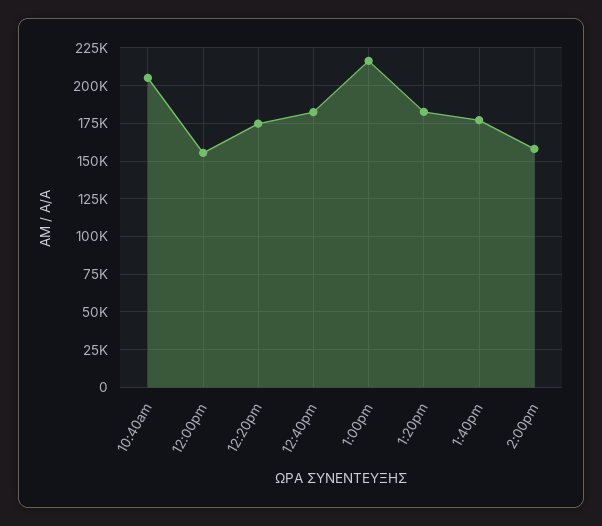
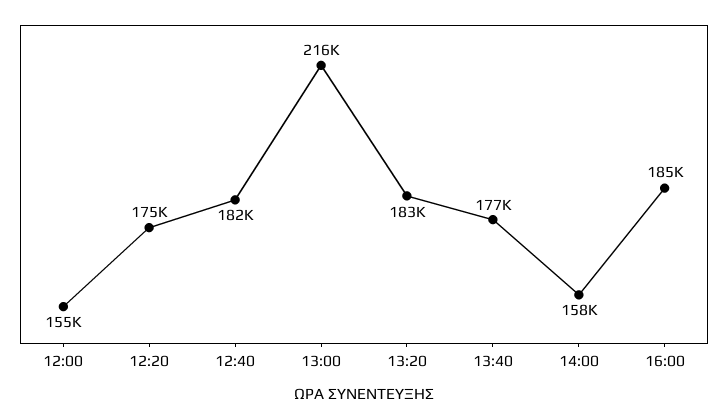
10:40am: 205000 -> none
16:00: none -> 185000

